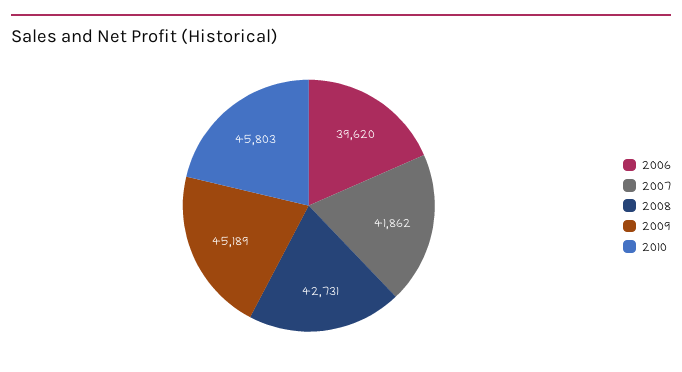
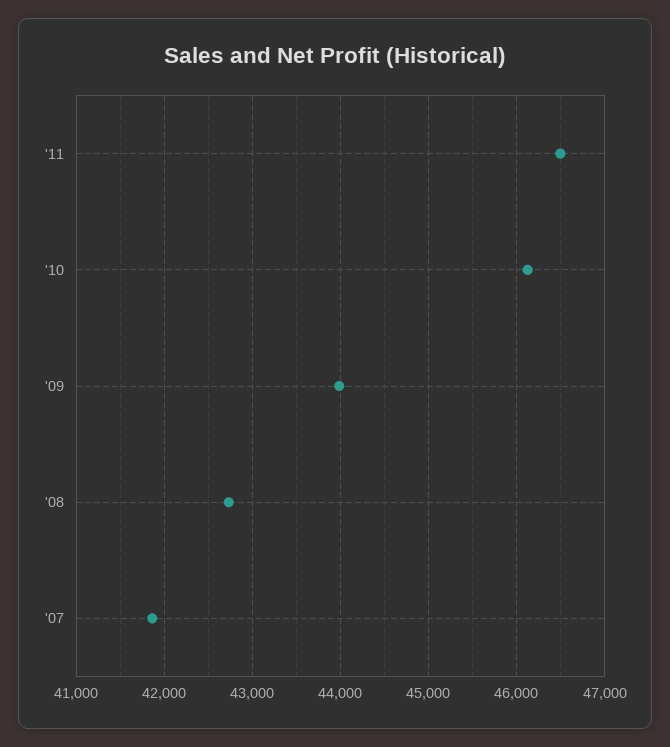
2006: 39620 -> none
2009: 45189 -> 44000
2010: 45803 -> 46100
'11: none -> 46500

